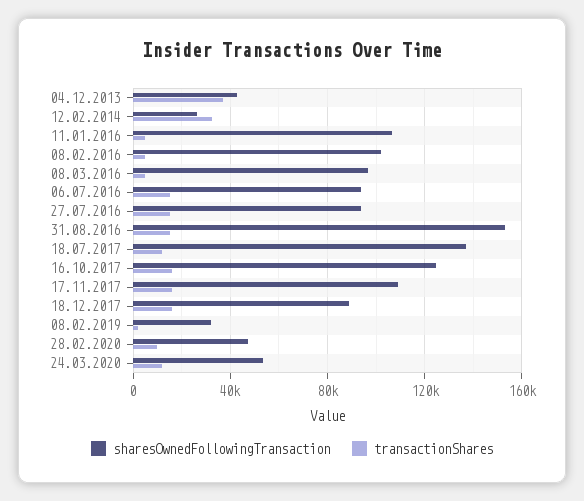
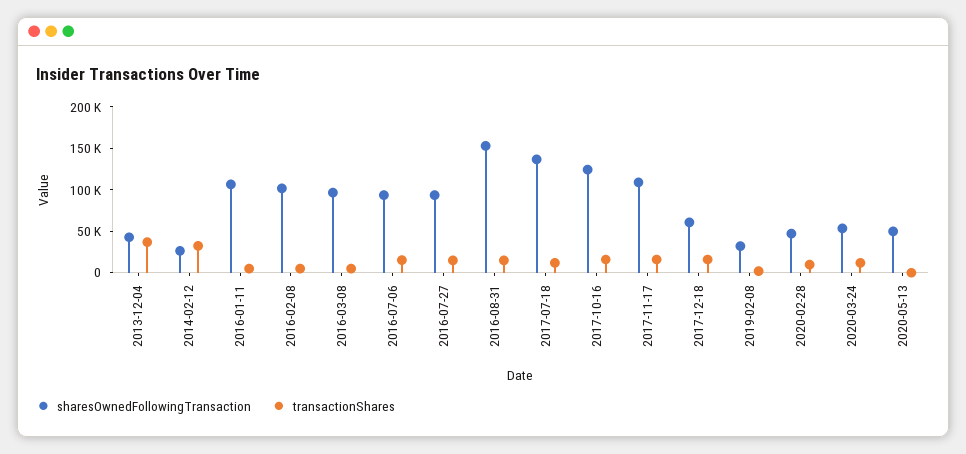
sharesOwnedFollowingTransaction, 18.12.2017: 90000 -> 60000
sharesOwnedFollowingTransaction, 2020-05-13: none -> 50000
transactionShares, 2020-05-13: none -> 0

